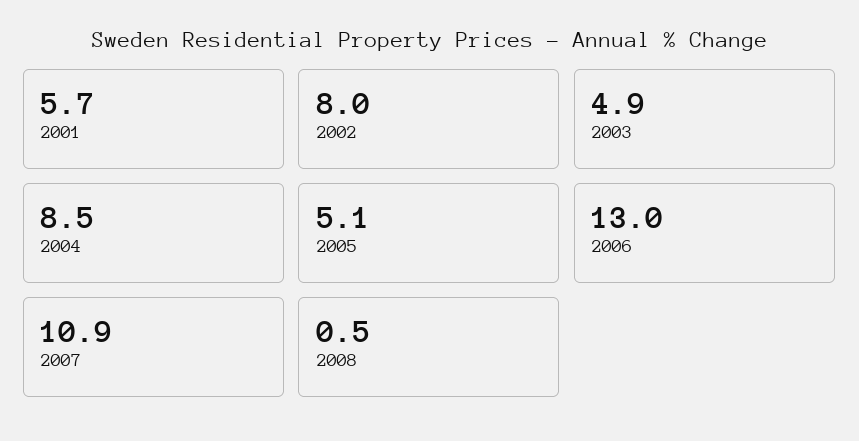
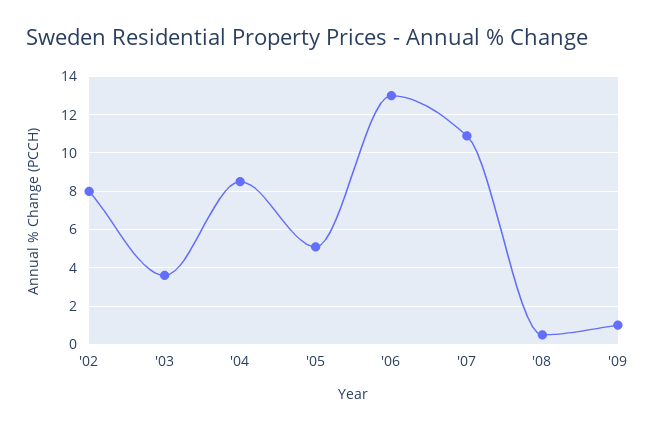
2001: 5.7 -> none
2003: 4.9 -> 3.5
'09: none -> 1

